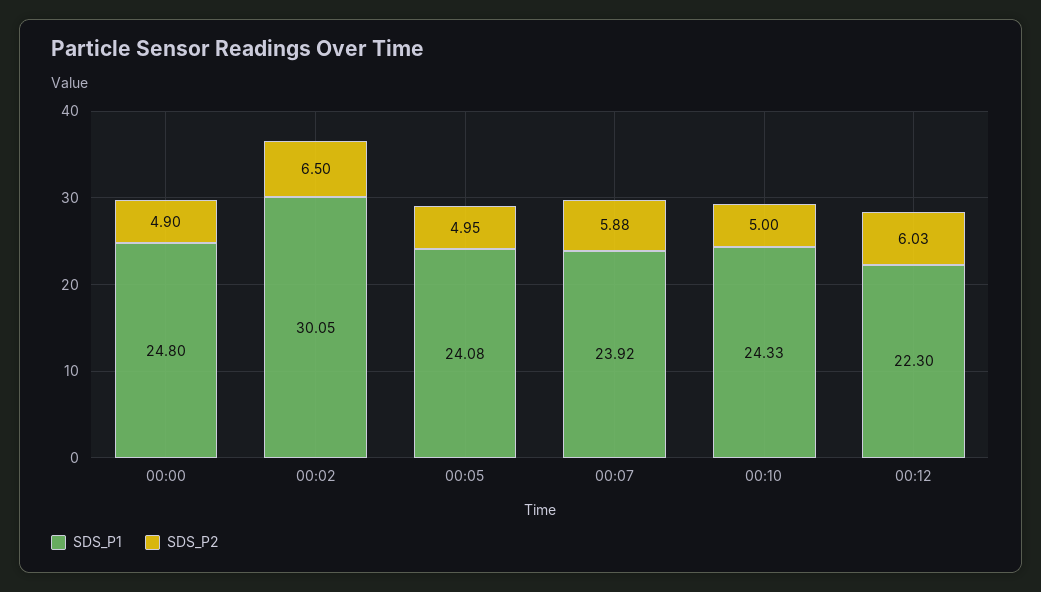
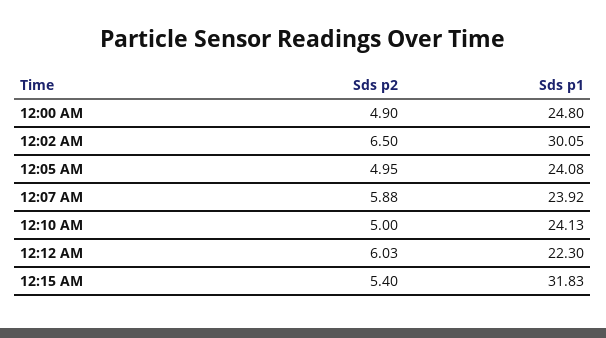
SDS_P1, 00:10: 24.33 -> 24.13
SDS_P2, 12:15 AM: none -> 5.4
SDS_P1, 12:15 AM: none -> 31.83

